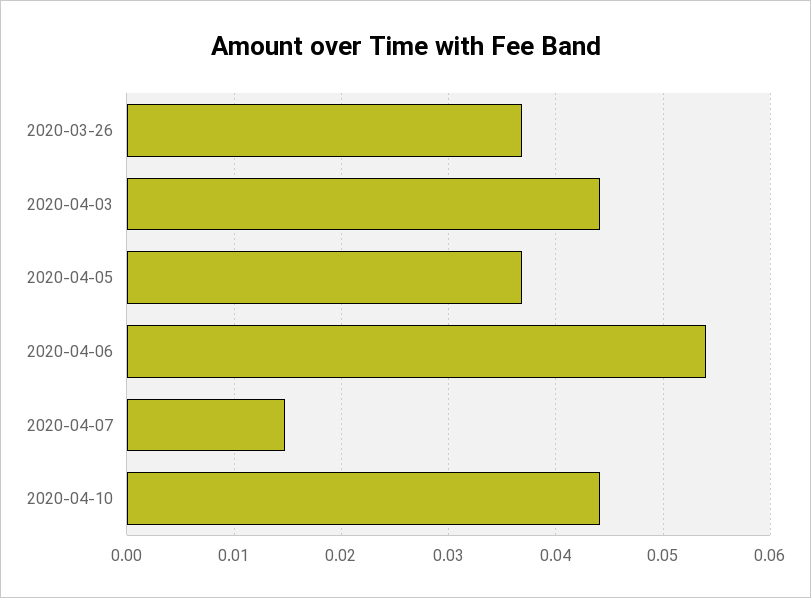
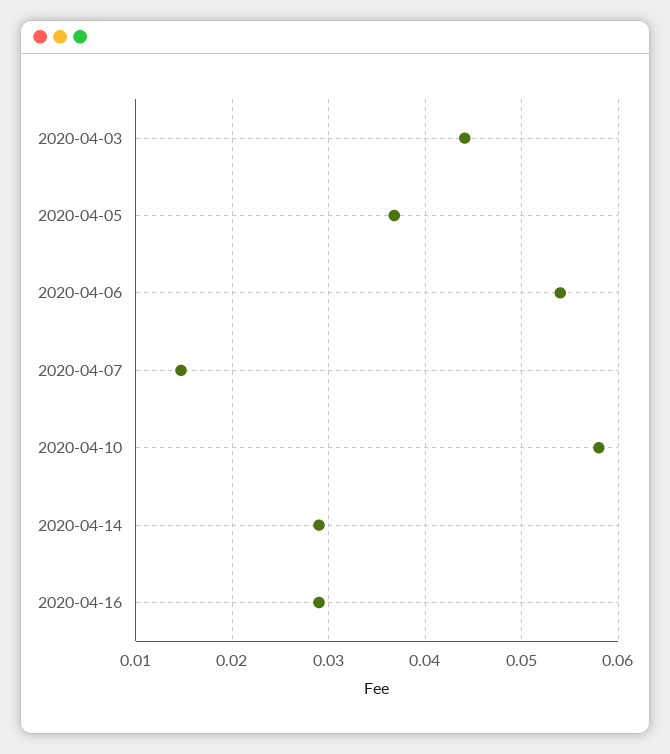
2020-03-26: 0.037 -> none
2020-04-10: 0.044 -> 0.058
2020-04-14: none -> 0.029
2020-04-16: none -> 0.029

